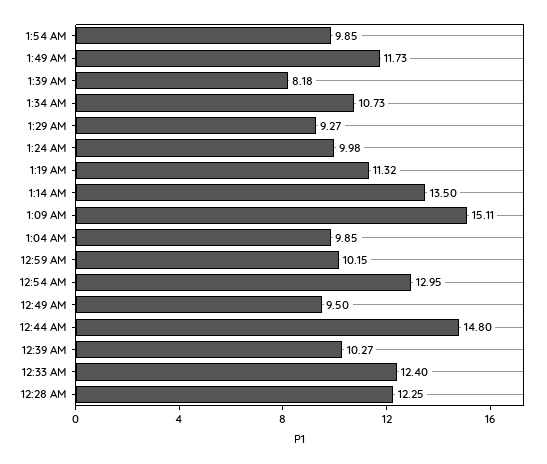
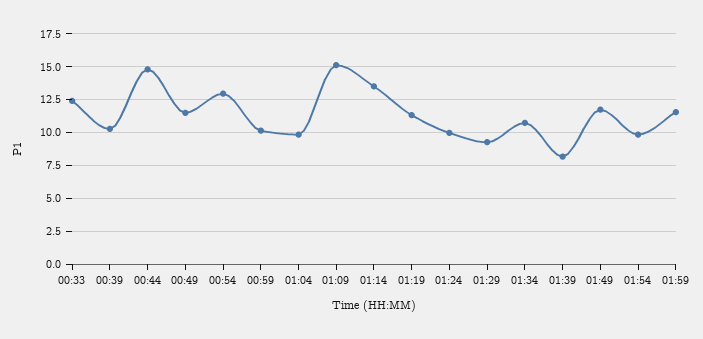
12:49 AM: 9.5 -> 11.5
12:28 AM: 12.25 -> none
01:59: none -> 11.5

